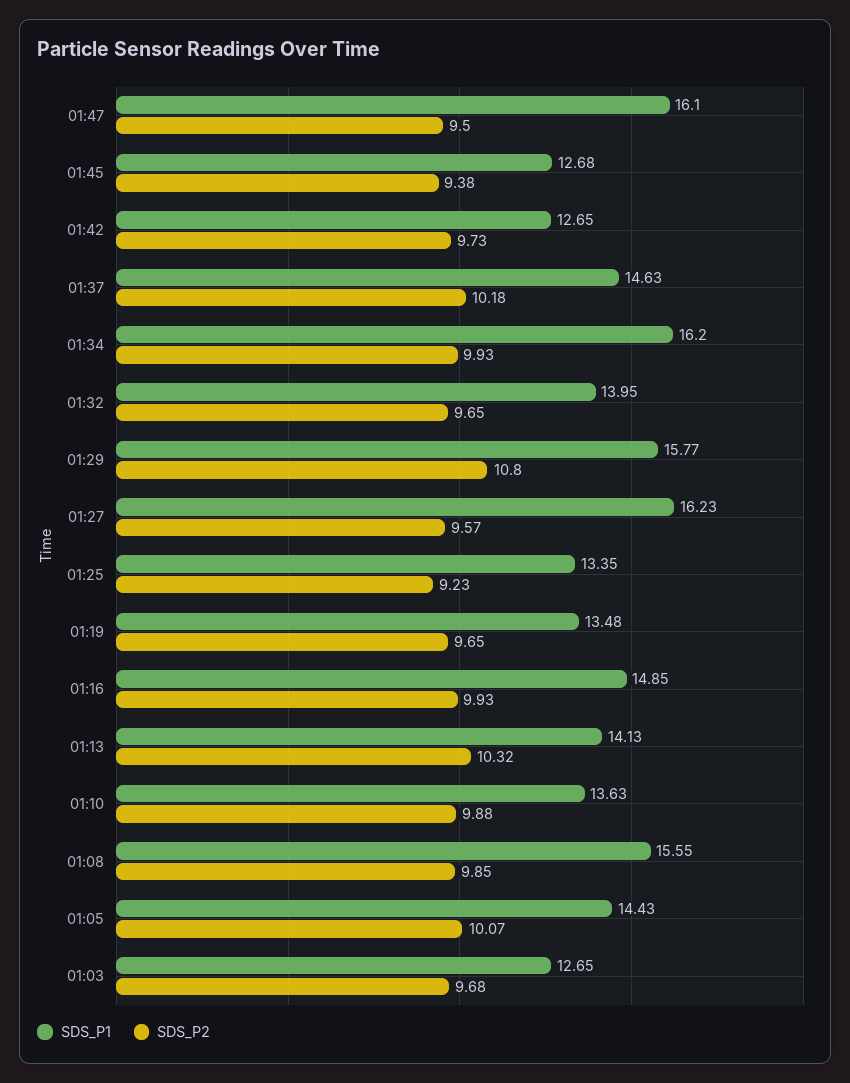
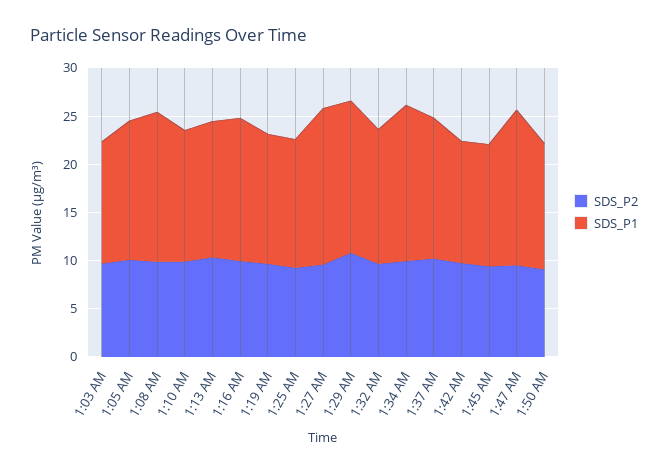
SDS_P2, 1:50 AM: none -> 9
SDS_P1, 1:50 AM: none -> 13

